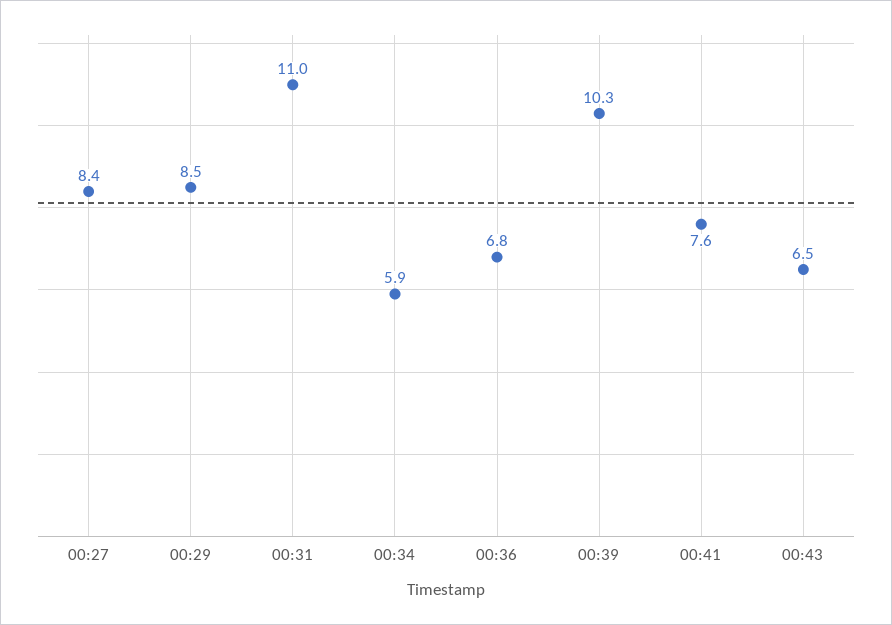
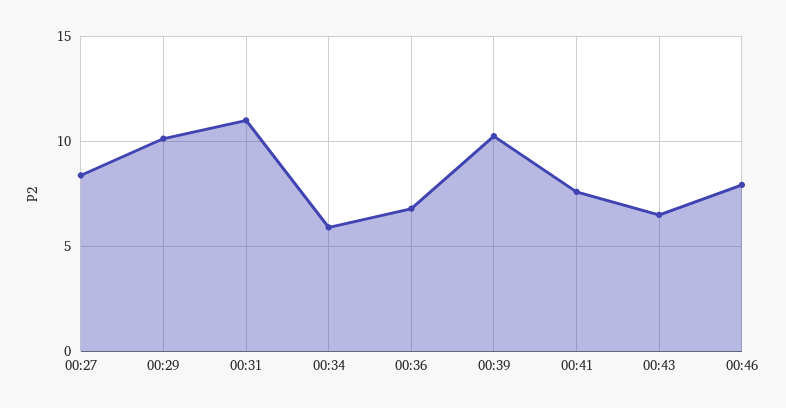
00:29: 8.5 -> 10
00:46: none -> 8

